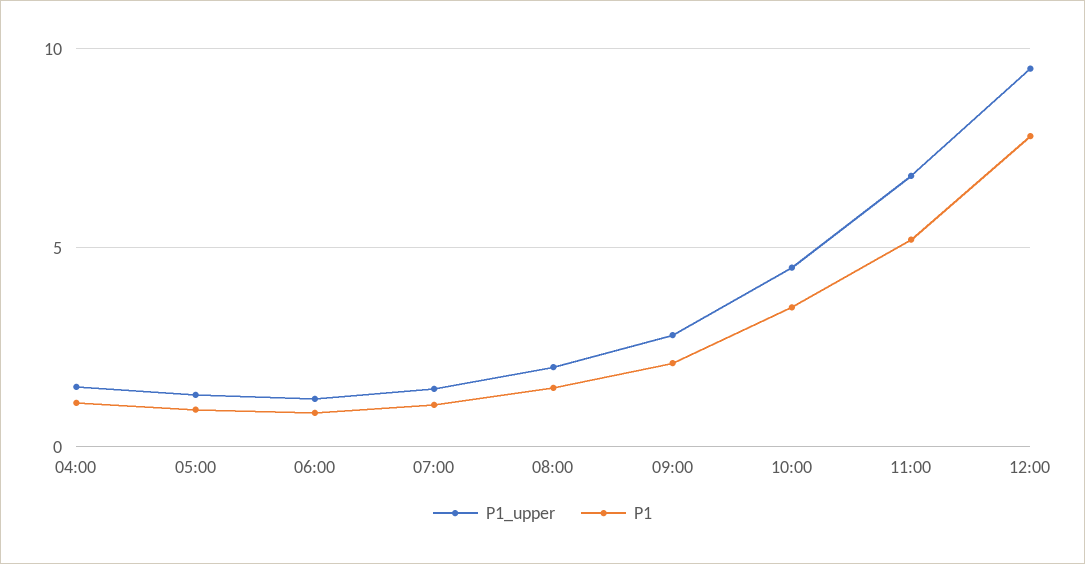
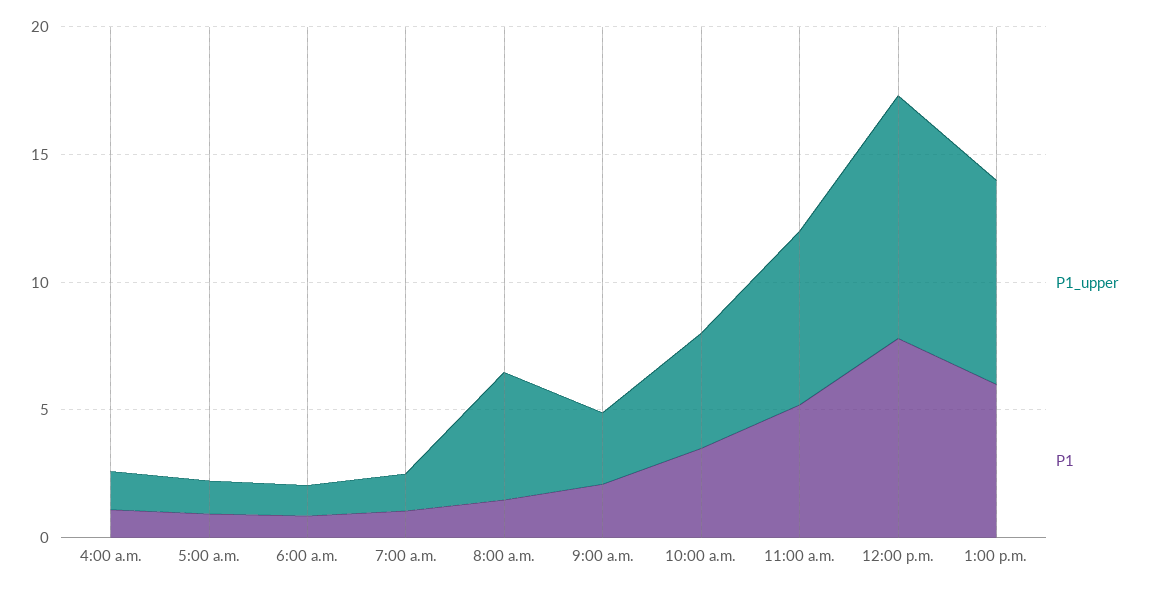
P1_upper, 08:00: 2 -> 5
P1_upper, 1:00 p.m.: none -> 8
P1, 1:00 p.m.: none -> 6

